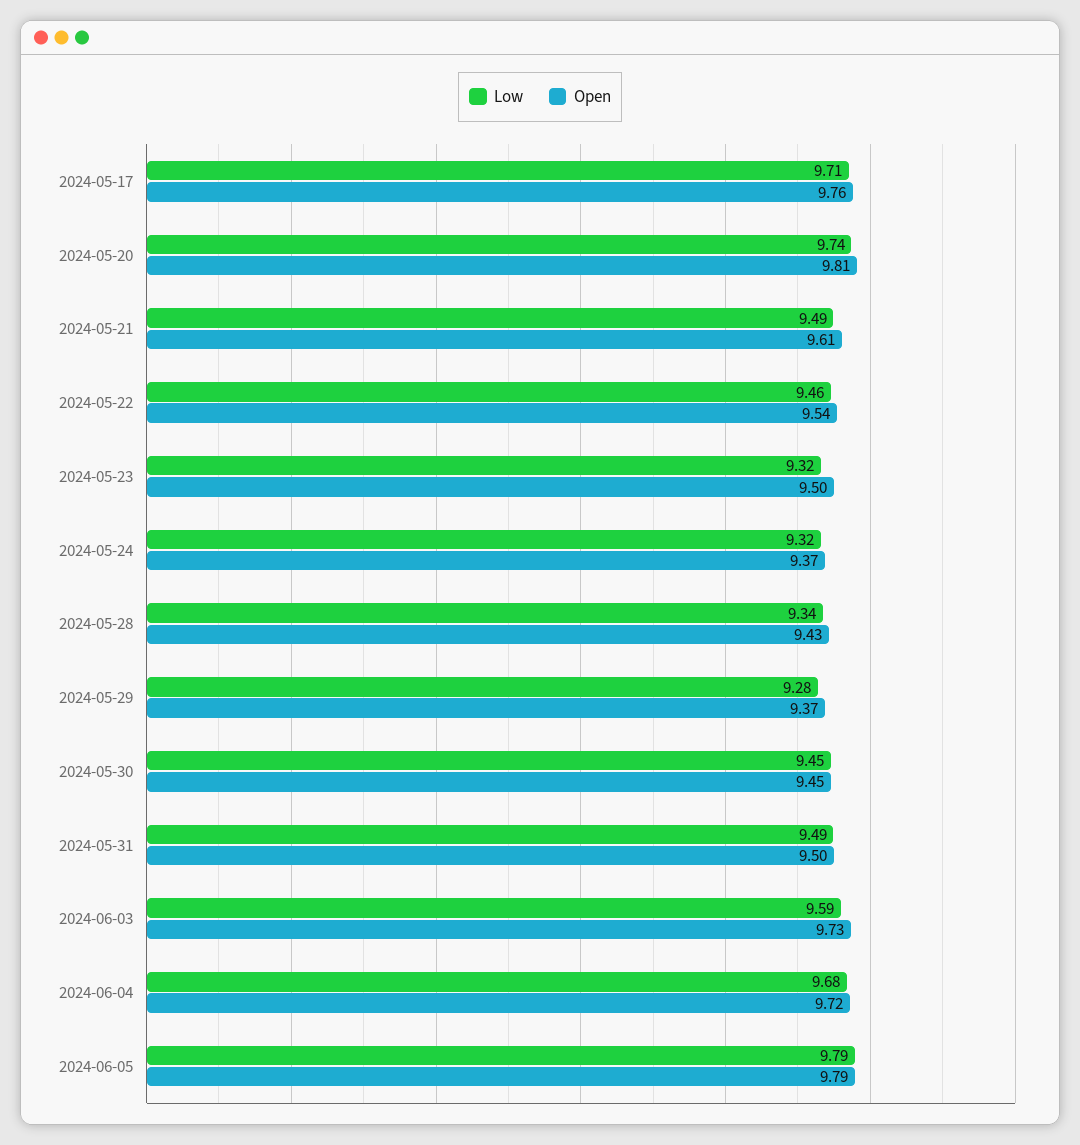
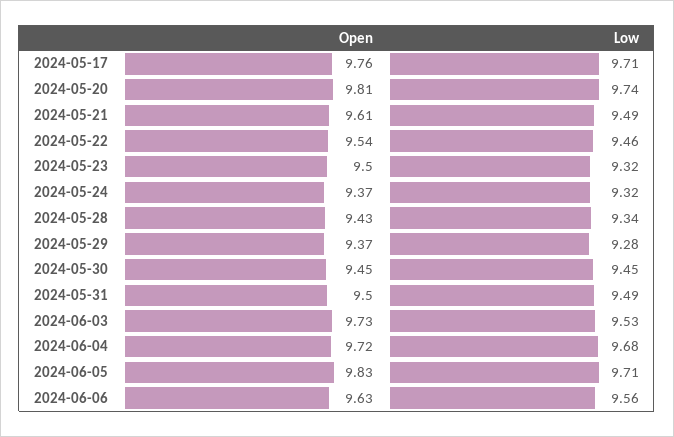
Low, 2024-06-03: 9.59 -> 9.53
Low, 2024-06-05: 9.79 -> 9.71
Open, 2024-06-05: 9.79 -> 9.83
Open, 2024-06-06: none -> 9.63
Low, 2024-06-06: none -> 9.56

